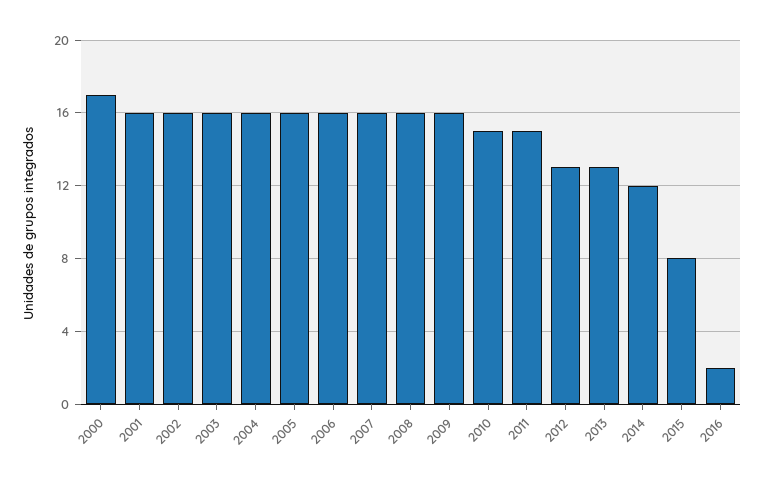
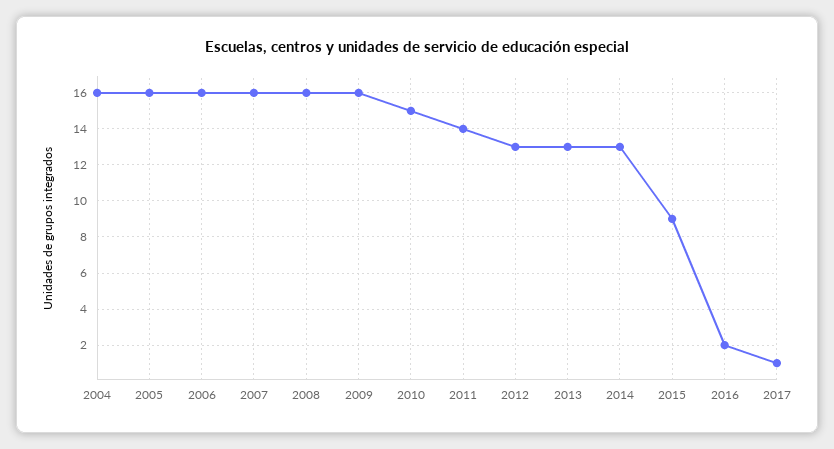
2000: 17 -> none
2001: 16 -> none
2002: 16 -> none
2003: 16 -> none
2011: 15 -> 14
2014: 12 -> 13
2015: 8 -> 9
2017: none -> 1

